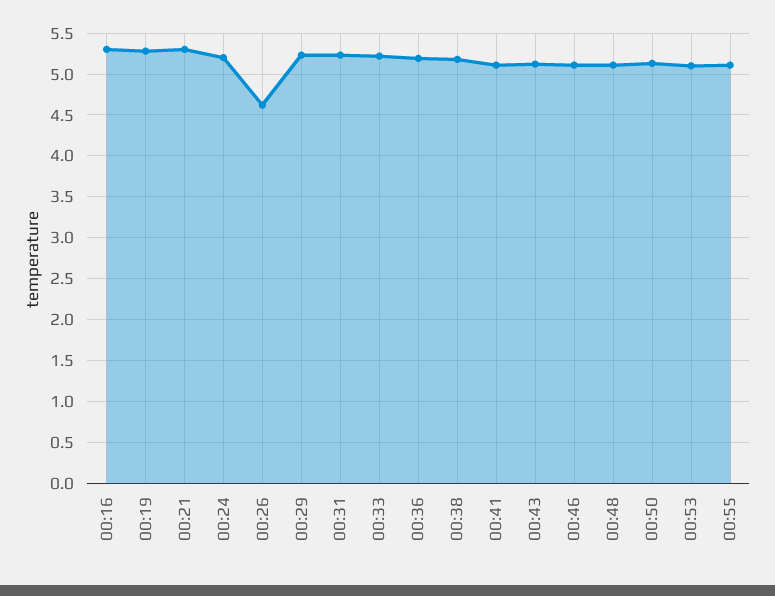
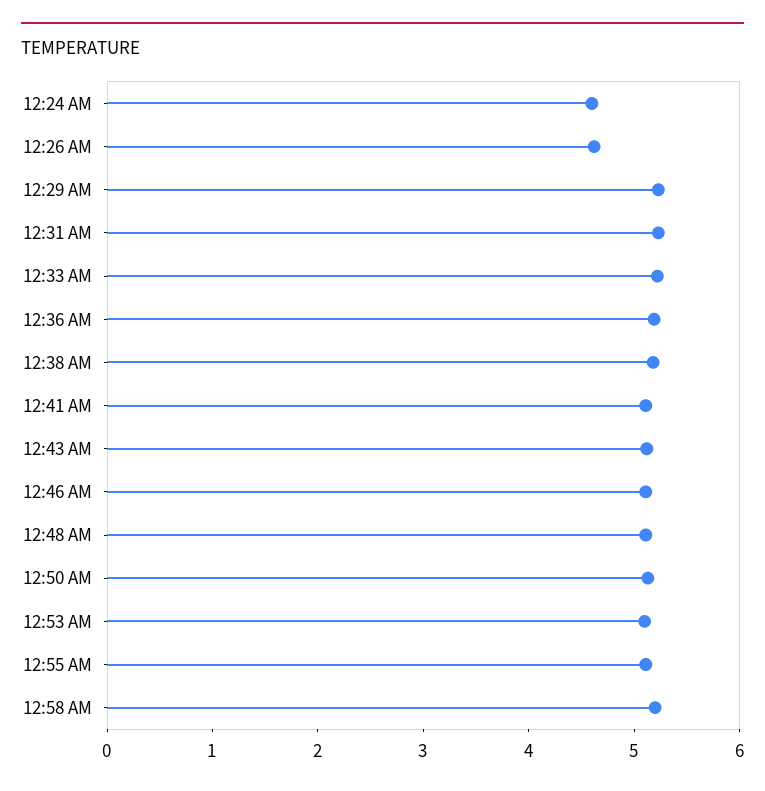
00:16: 5.3 -> none
00:19: 5.3 -> none
00:21: 5.3 -> none
00:24: 5.2 -> 4.6
12:58 AM: none -> 5.2

